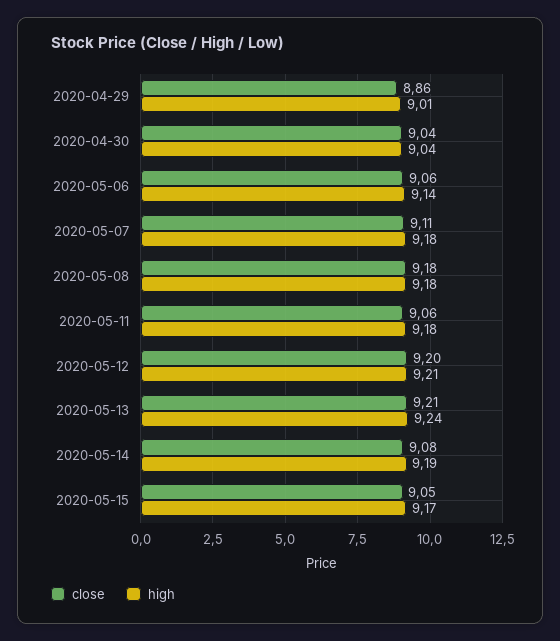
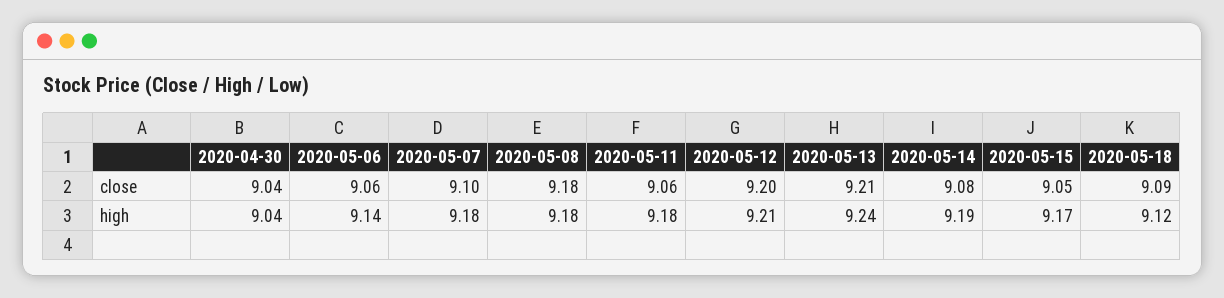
close, 2020-04-29: 8.86 -> none
high, 2020-04-29: 9.01 -> none
close, 2020-05-07: 9.11 -> 9.1
close, 2020-05-18: none -> 9.09
high, 2020-05-18: none -> 9.12

